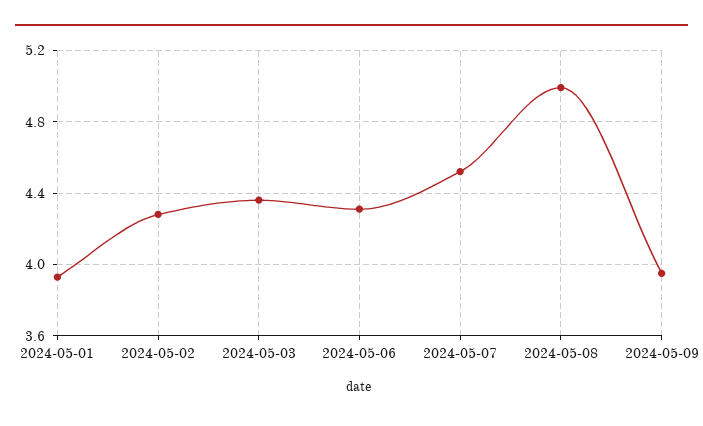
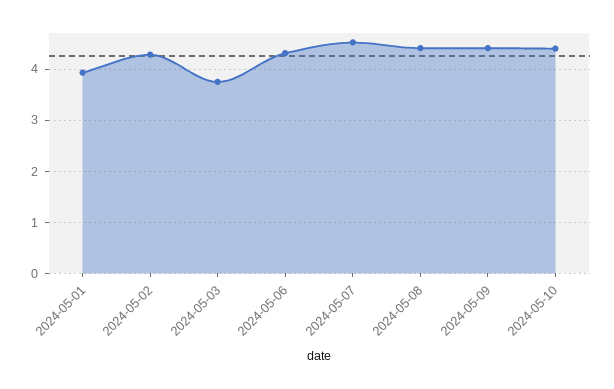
2024-05-03: 4.35 -> 3.8
2024-05-08: 5 -> 4.4
2024-05-09: 3.95 -> 4.4
2024-05-10: none -> 4.4

